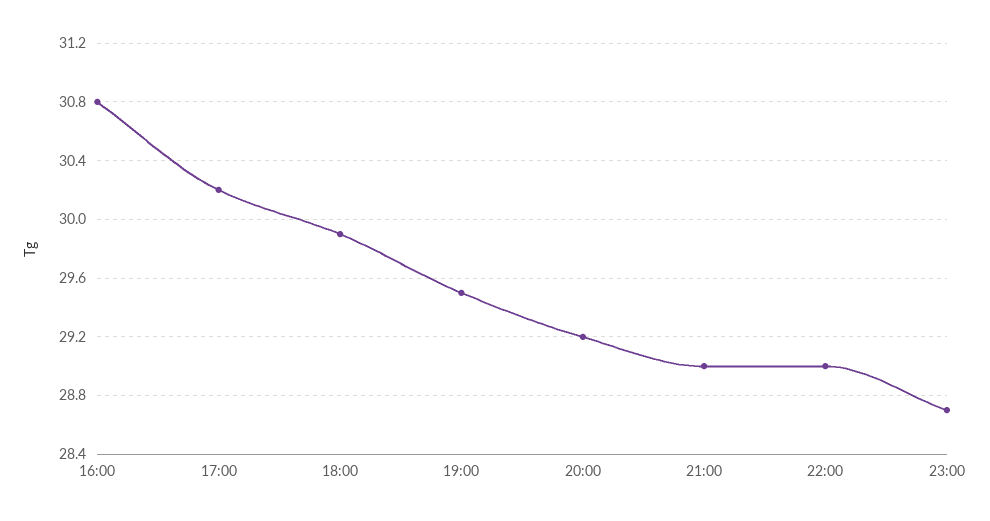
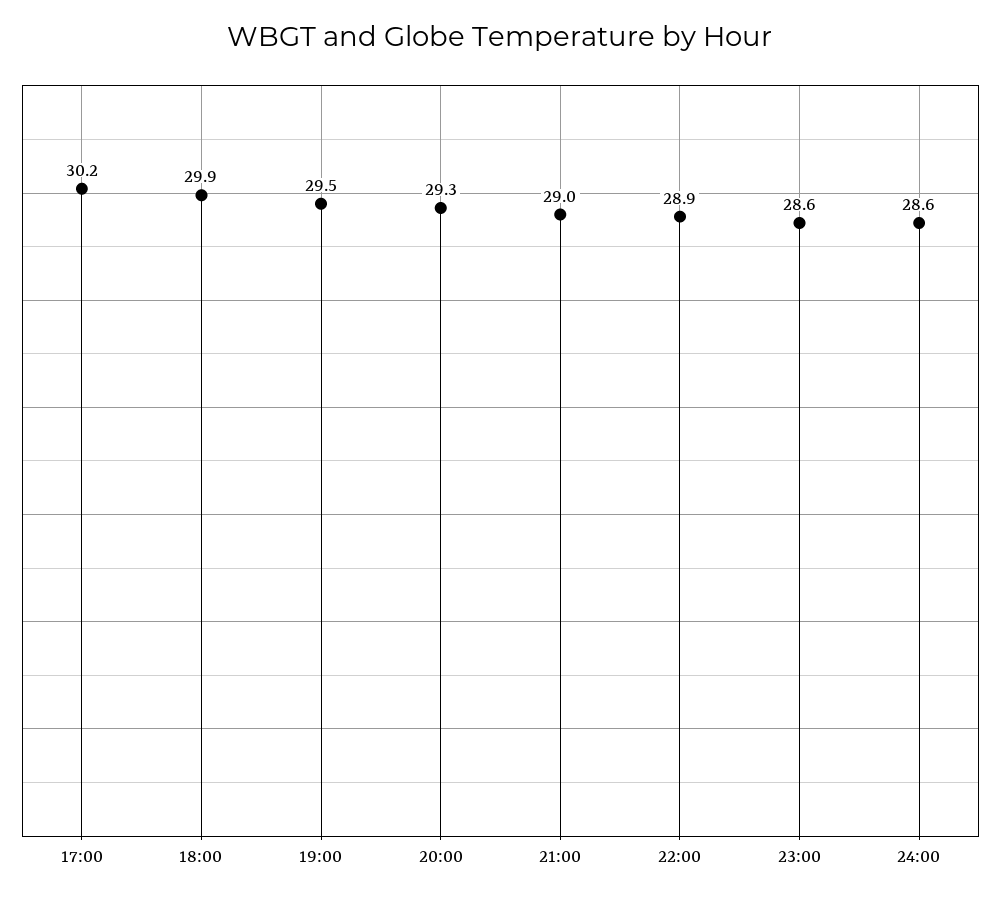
16:00: 30.8 -> none
20:00: 29.2 -> 29.3
22:00: 29 -> 28.9
23:00: 28.7 -> 28.6
24:00: none -> 28.6

